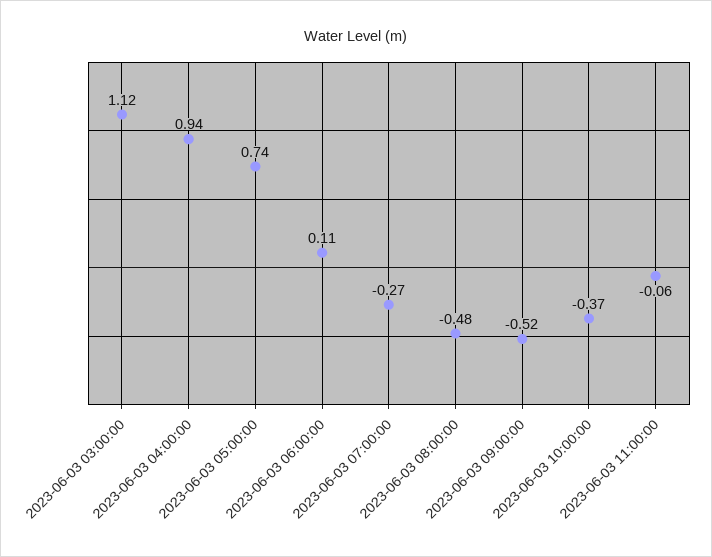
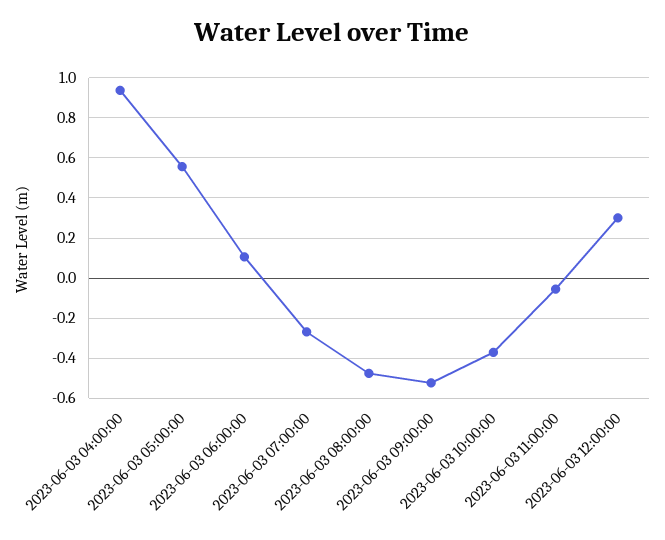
2023-06-03 03:00:00: 1.12 -> none
2023-06-03 05:00:00: 0.74 -> 0.55
2023-06-03 12:00:00: none -> 0.3

